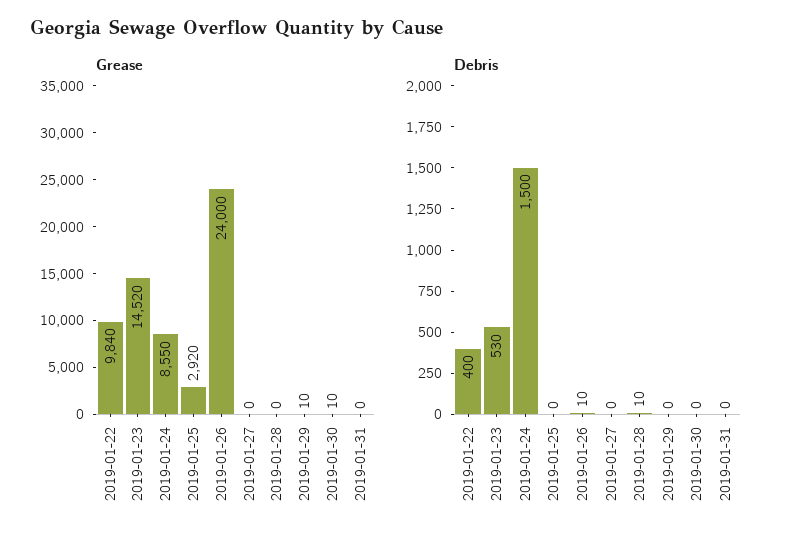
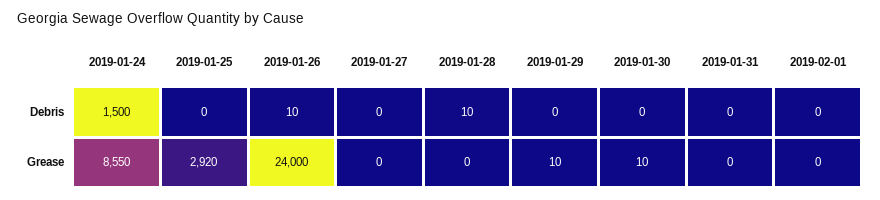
Grease, 2019-01-22: 9840 -> none
Grease, 2019-01-23: 14520 -> none
Debris, 2019-01-22: 400 -> none
Debris, 2019-01-23: 530 -> none
Debris, 2019-02-01: none -> 0
Grease, 2019-02-01: none -> 0

